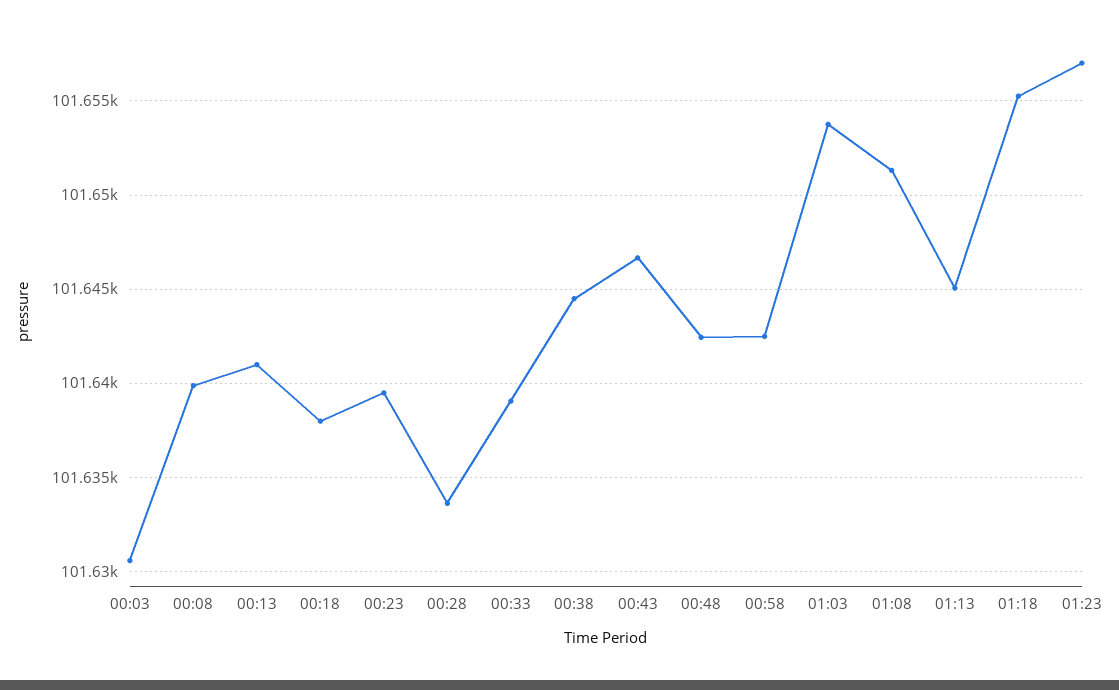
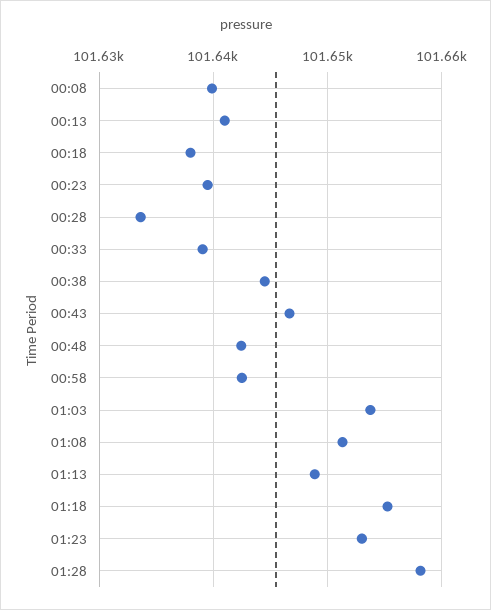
00:03: 101630.5 -> none
01:13: 101645 -> 101649
01:23: 101657 -> 101653
01:28: none -> 101658

